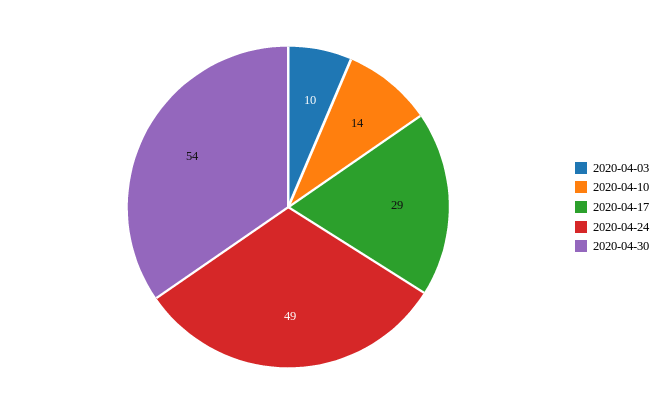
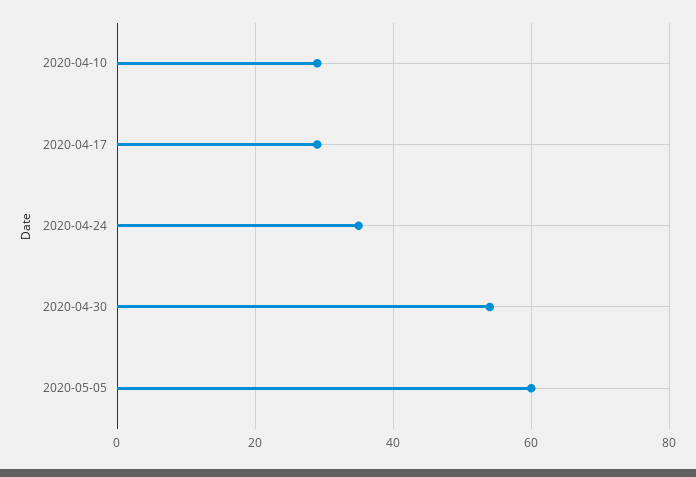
2020-04-03: 10 -> none
2020-04-10: 14 -> 30
2020-04-24: 49 -> 35
2020-05-05: none -> 60

